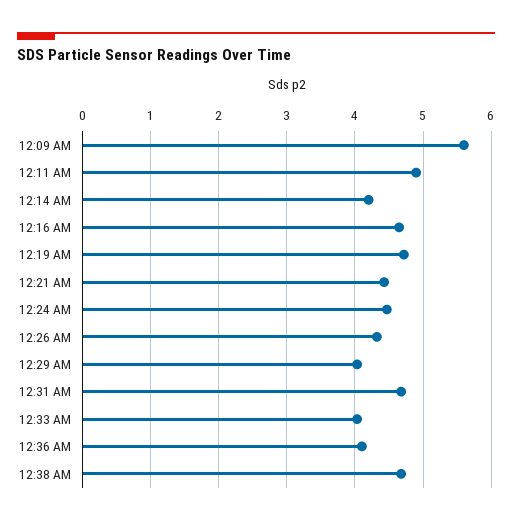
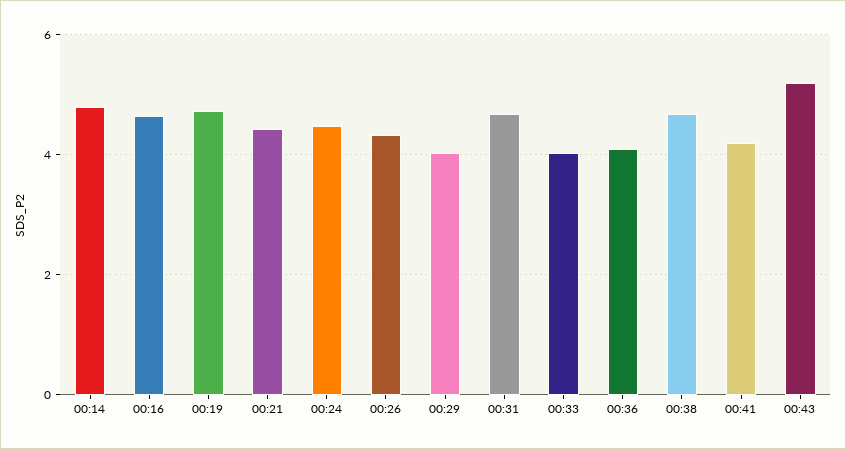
12:09 AM: 5.6 -> none
12:11 AM: 4.9 -> none
12:14 AM: 4.2 -> 4.8
00:41: none -> 4.2
00:43: none -> 5.2

